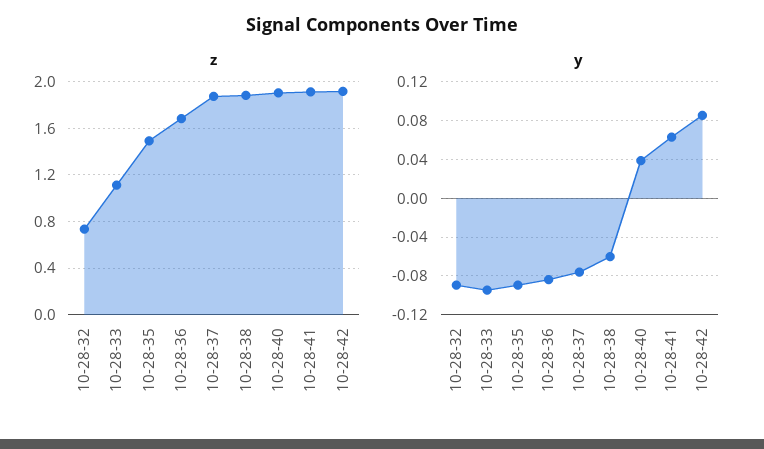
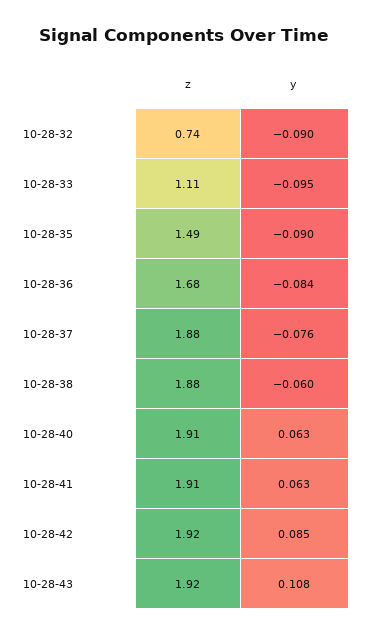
y, 10-28-40: 0.04 -> 0.063
z, 10-28-43: none -> 1.92
y, 10-28-43: none -> 0.108

